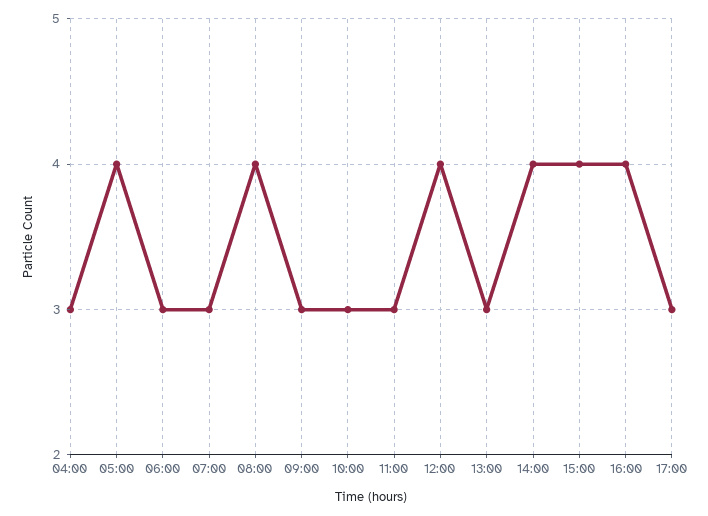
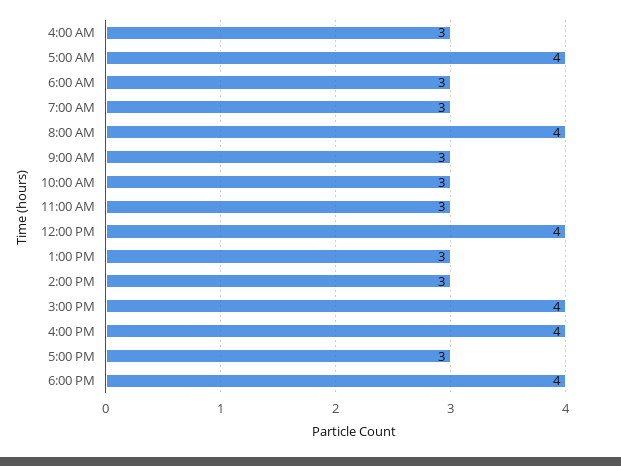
14:00: 4 -> 3
6:00 PM: none -> 4

